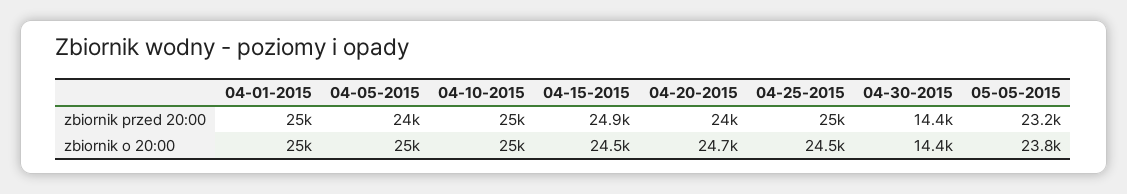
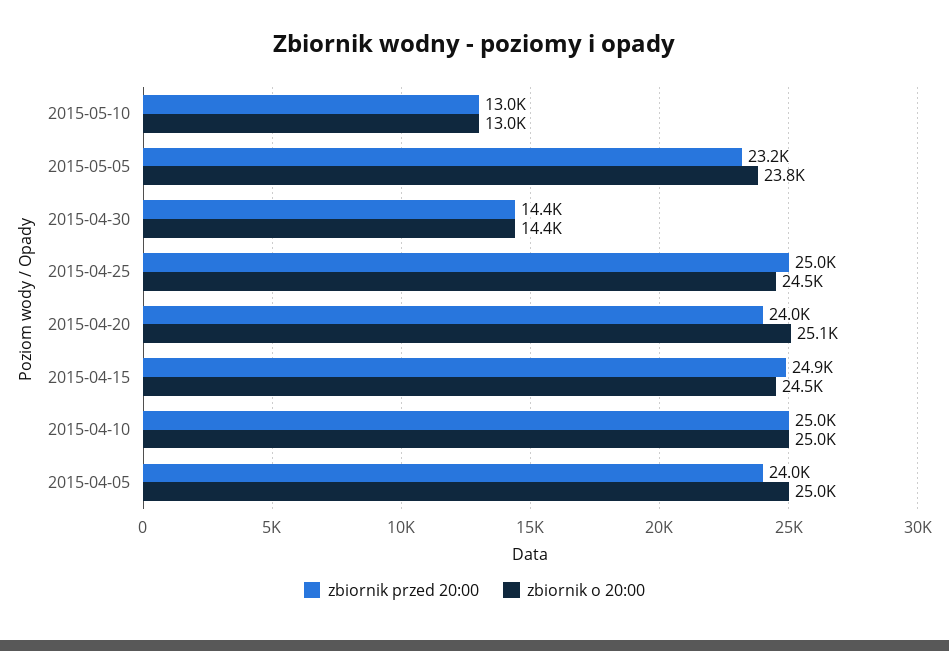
zbiornik przed 20:00, 04-01-2015: 25000 -> none
zbiornik o 20:00, 04-01-2015: 25000 -> none
zbiornik o 20:00, 04-20-2015: 24700 -> 25100
zbiornik przed 20:00, 2015-05-10: none -> 13000
zbiornik o 20:00, 2015-05-10: none -> 13000

